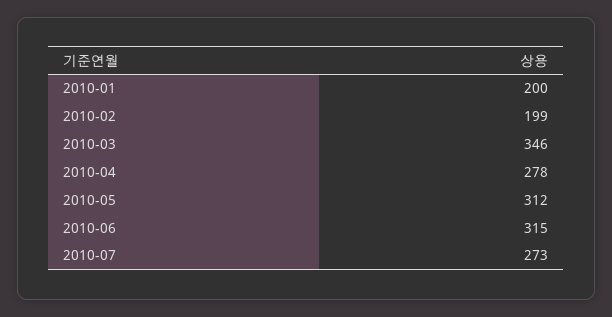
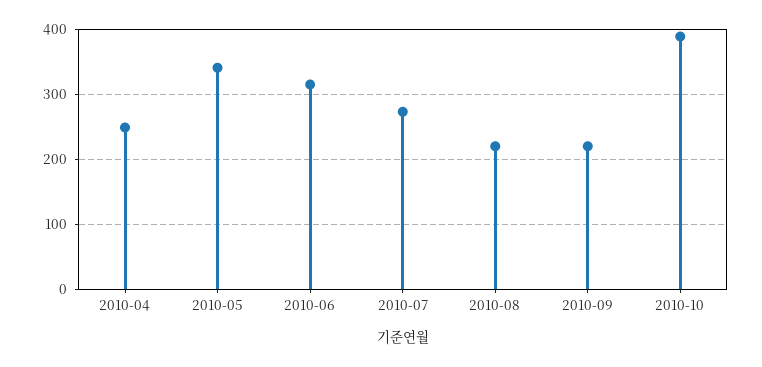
2010-01: 200 -> none
2010-02: 199 -> none
2010-03: 346 -> none
2010-04: 278 -> 250
2010-05: 312 -> 340
2010-08: none -> 220
2010-09: none -> 220
2010-10: none -> 390

